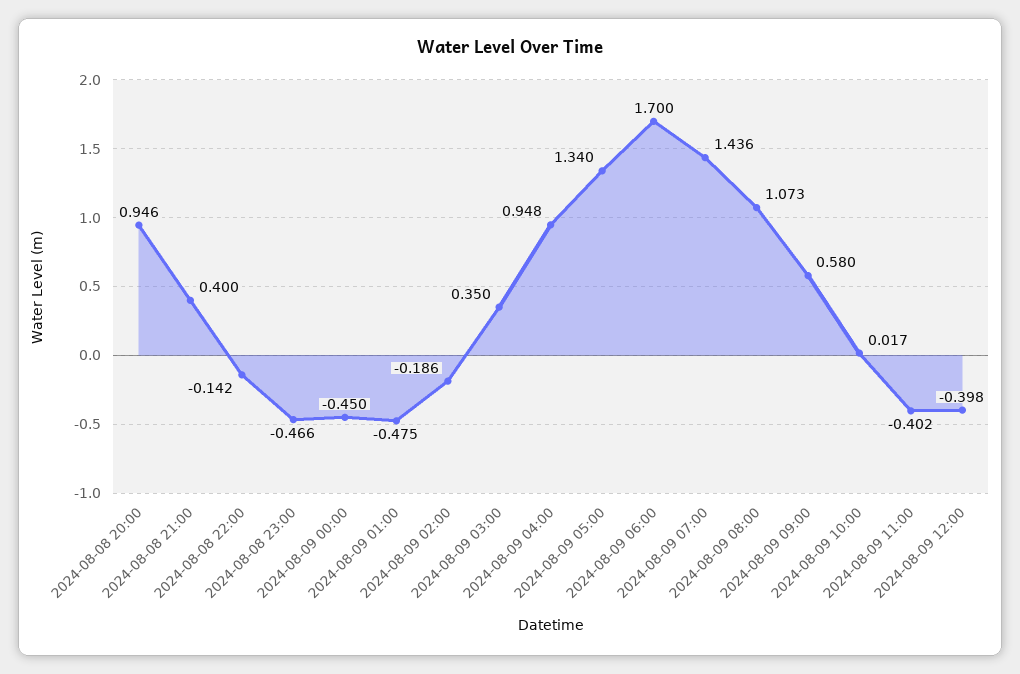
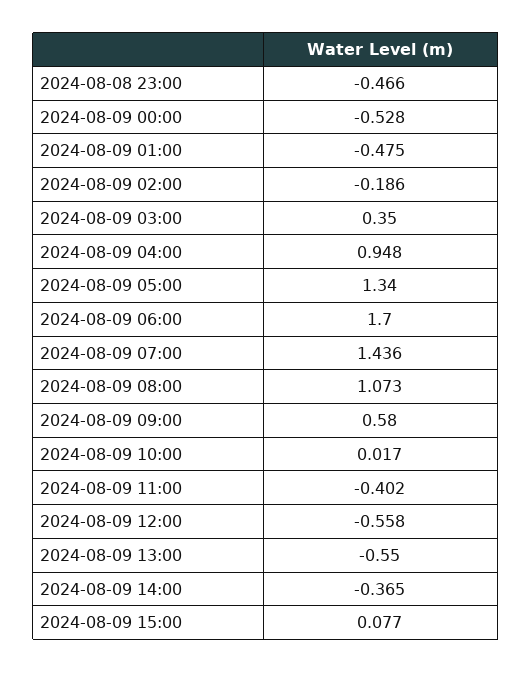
2024-08-08 20:00: 0.946 -> none
2024-08-08 21:00: 0.4 -> none
2024-08-08 22:00: -0.142 -> none
2024-08-09 00:00: -0.45 -> -0.528
2024-08-09 12:00: -0.398 -> -0.558
2024-08-09 13:00: none -> -0.55
2024-08-09 14:00: none -> -0.365
2024-08-09 15:00: none -> 0.077

